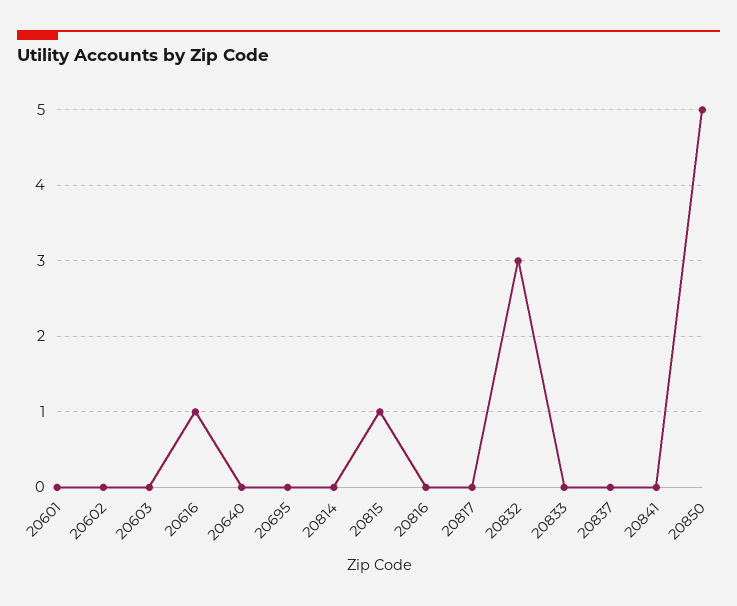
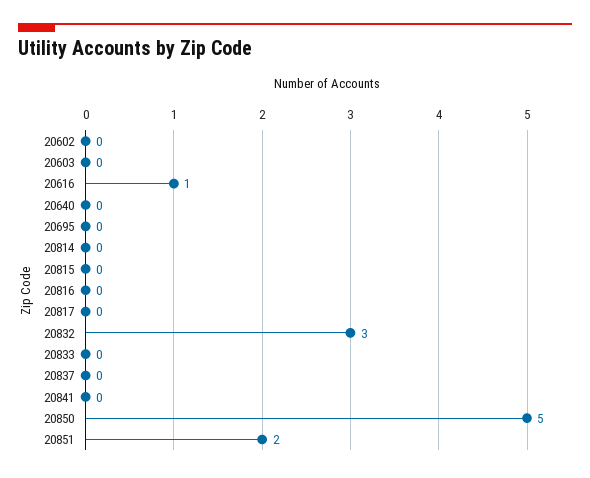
20601: 0 -> none
20815: 1 -> 0
20851: none -> 2

